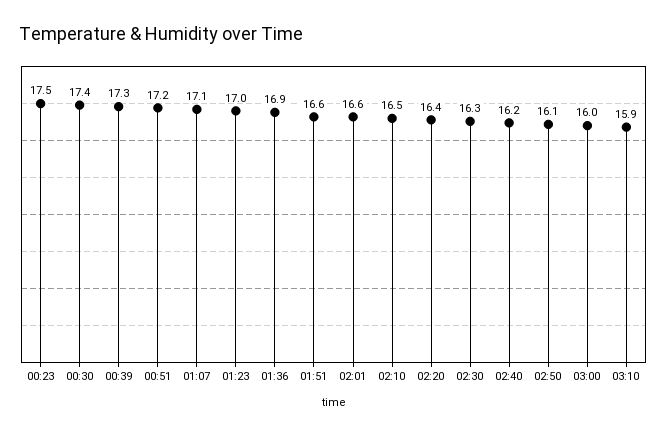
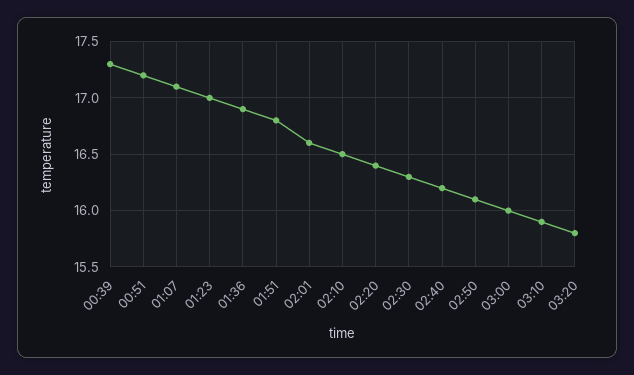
00:23: 17.5 -> none
00:30: 17.4 -> none
01:51: 16.6 -> 16.8
03:20: none -> 15.8

